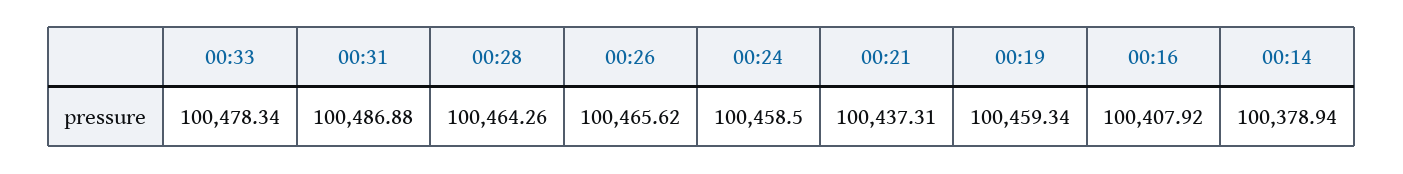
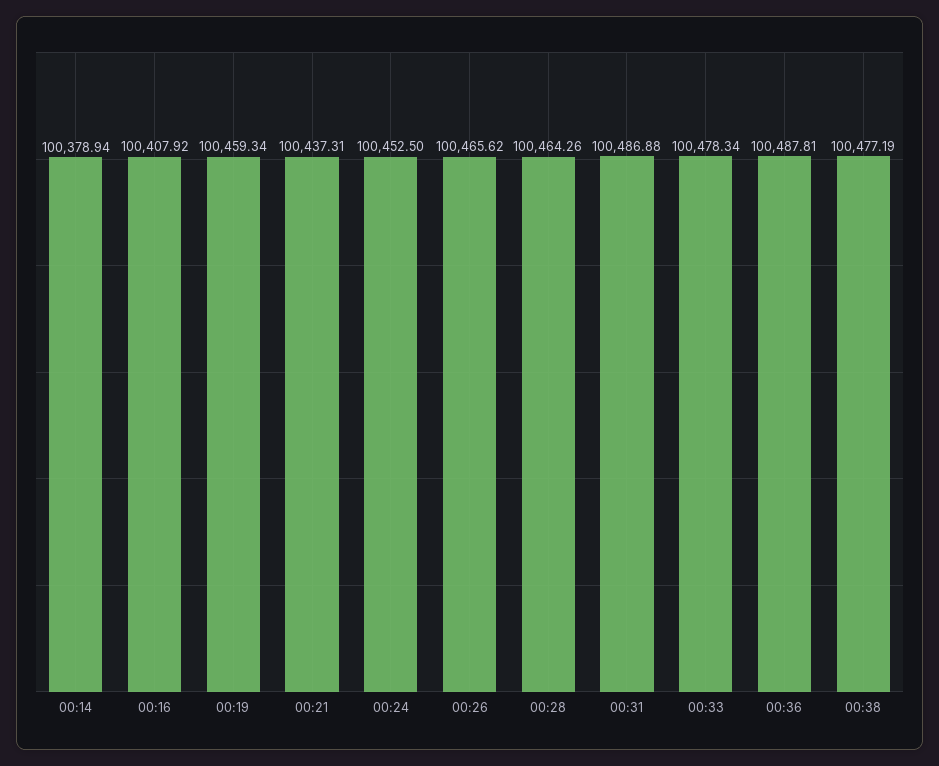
00:24: 100458.5 -> 100452.5
00:36: none -> 100487.81
00:38: none -> 100477.19

